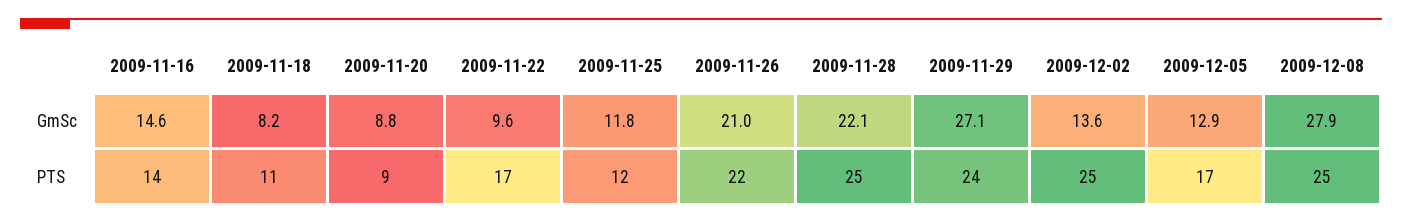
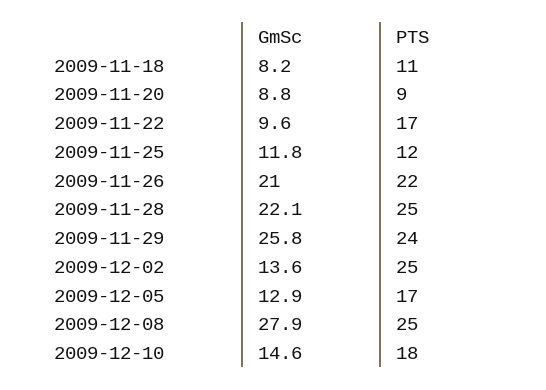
2009-11-16, GmSc: 14.6 -> none
2009-11-29, GmSc: 27.1 -> 25.8
2009-11-16, PTS: 14 -> none
2009-12-10, GmSc: none -> 14.6
2009-12-10, PTS: none -> 18

